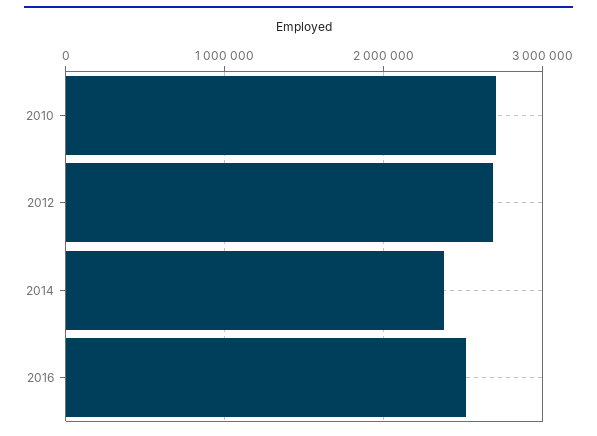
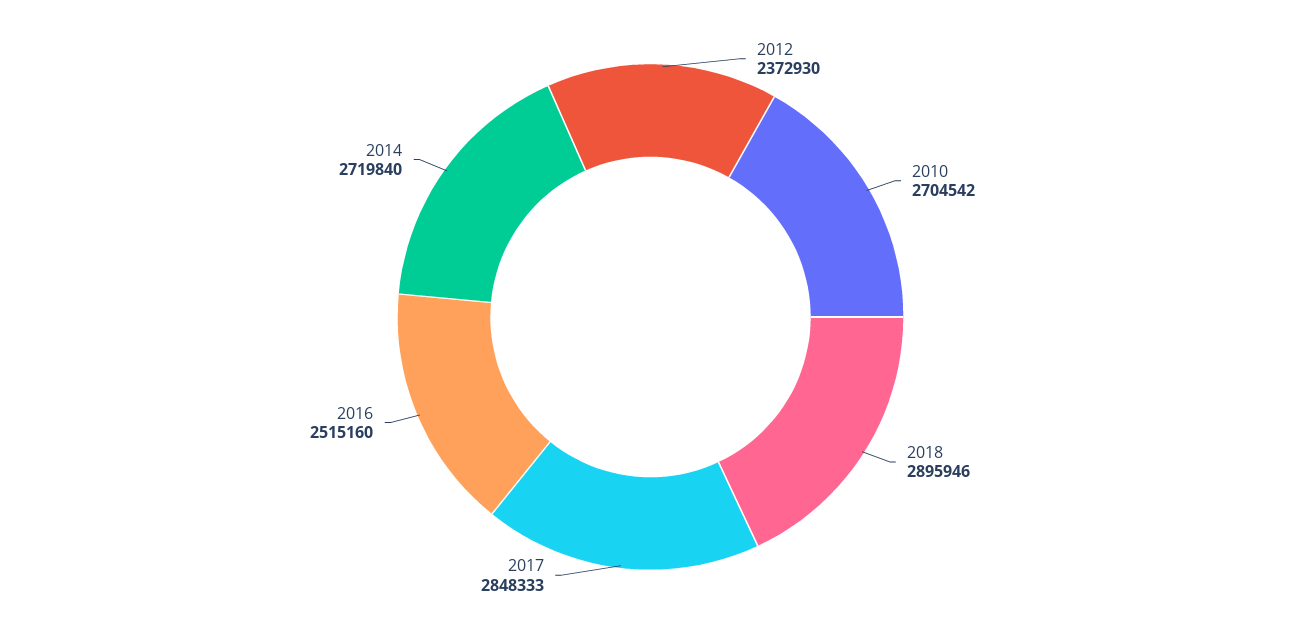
2012: 2700000 -> 2372930
2014: 2400000 -> 2719840
2018: none -> 2895946
2017: none -> 2848333

